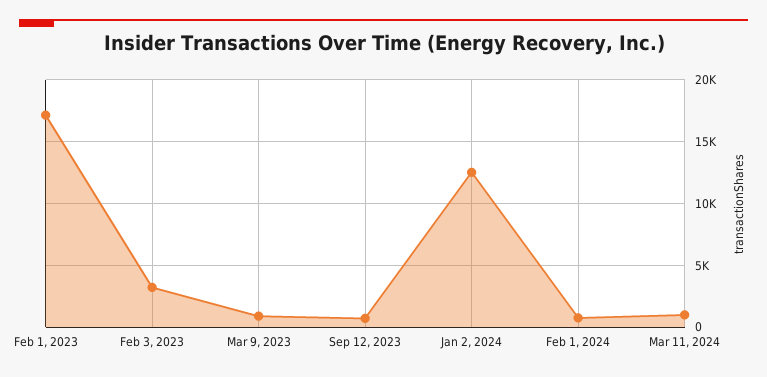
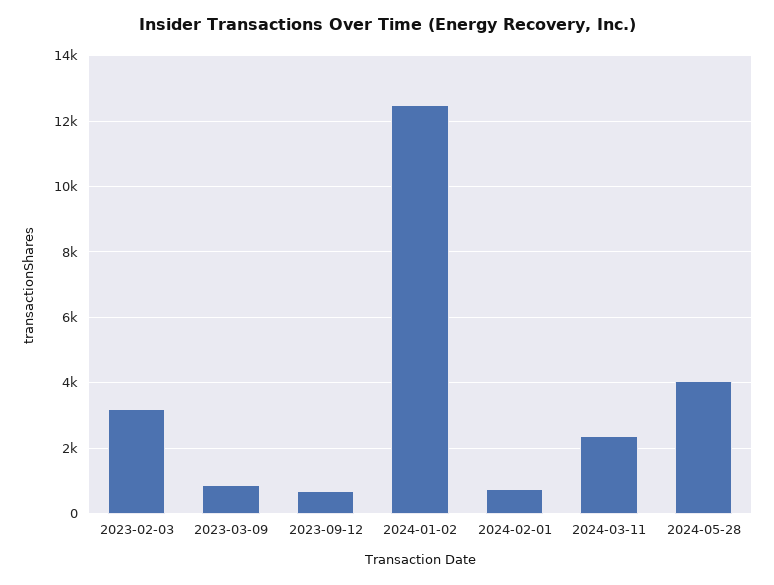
Feb 1, 2023: 17000 -> none
Mar 11, 2024: 1000 -> 2400
2024-05-28: none -> 4000

